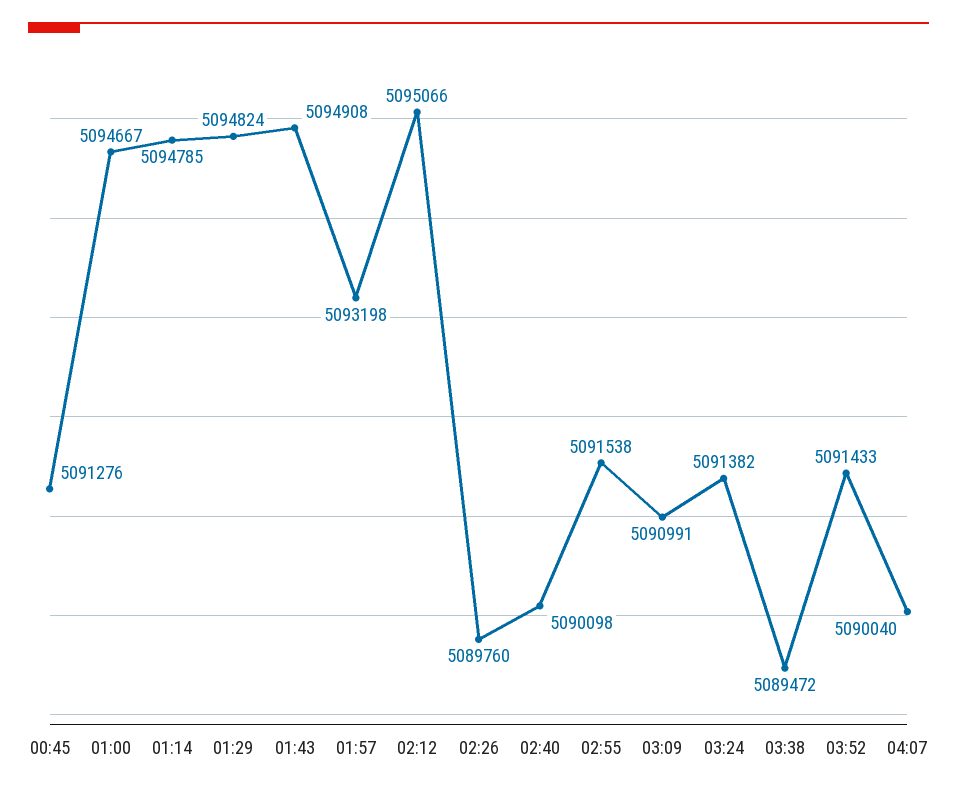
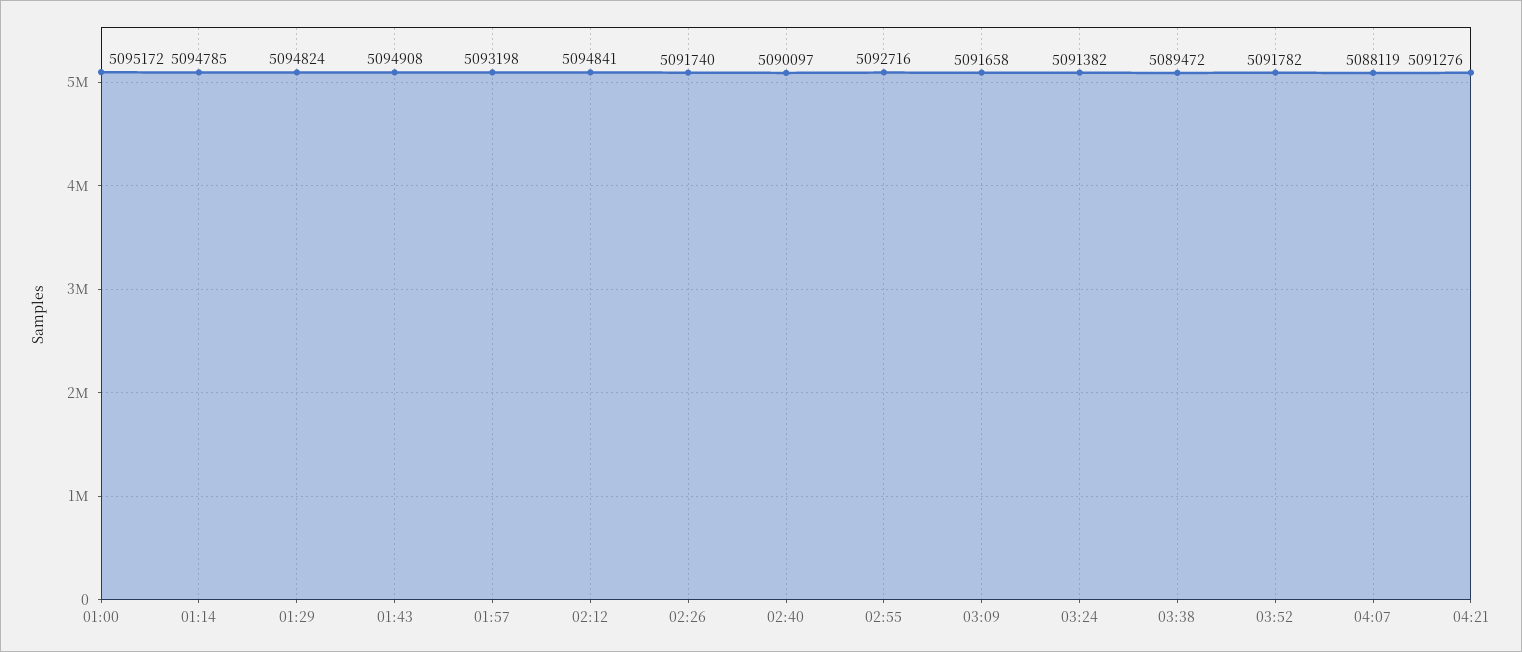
00:45: 5091276 -> none
01:00: 5094667 -> 5095172
02:12: 5095066 -> 5094841
02:26: 5089760 -> 5091740
02:40: 5090098 -> 5090097
02:55: 5091538 -> 5092716
03:09: 5090991 -> 5091658
03:52: 5091433 -> 5091782
04:07: 5090040 -> 5088119
04:21: none -> 5091276

